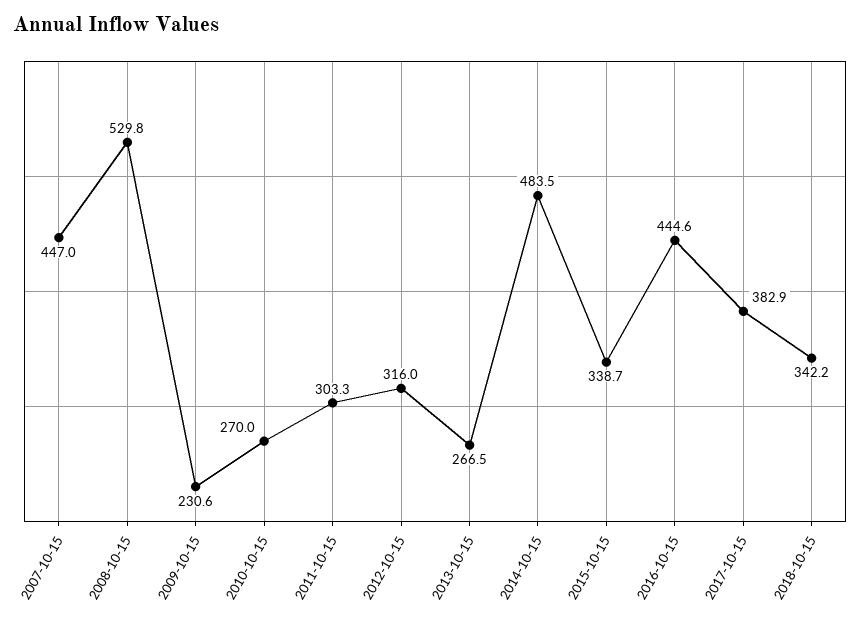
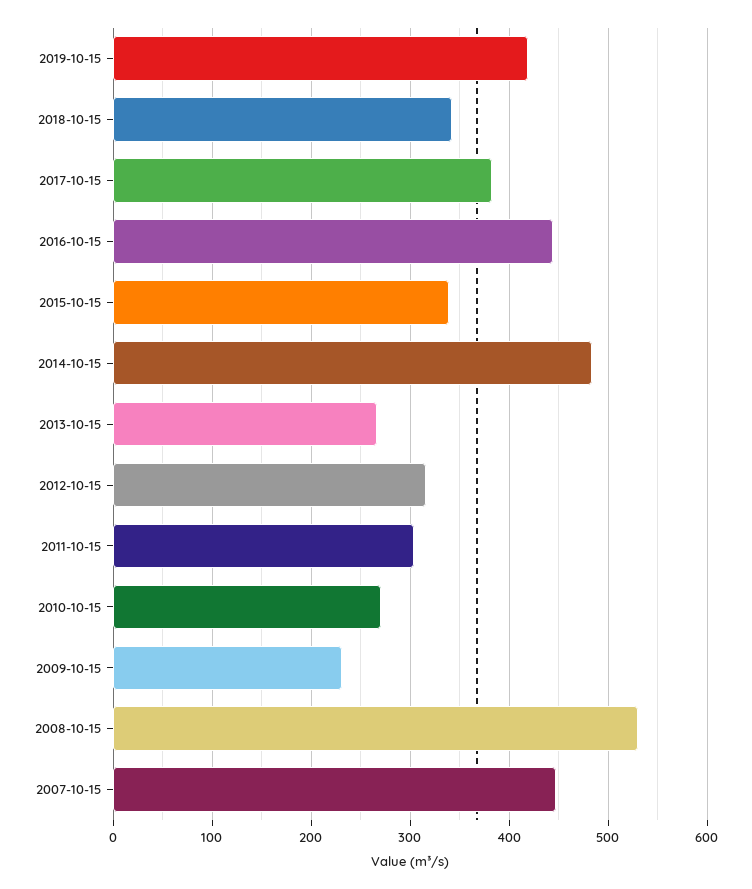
2019-10-15: none -> 420

